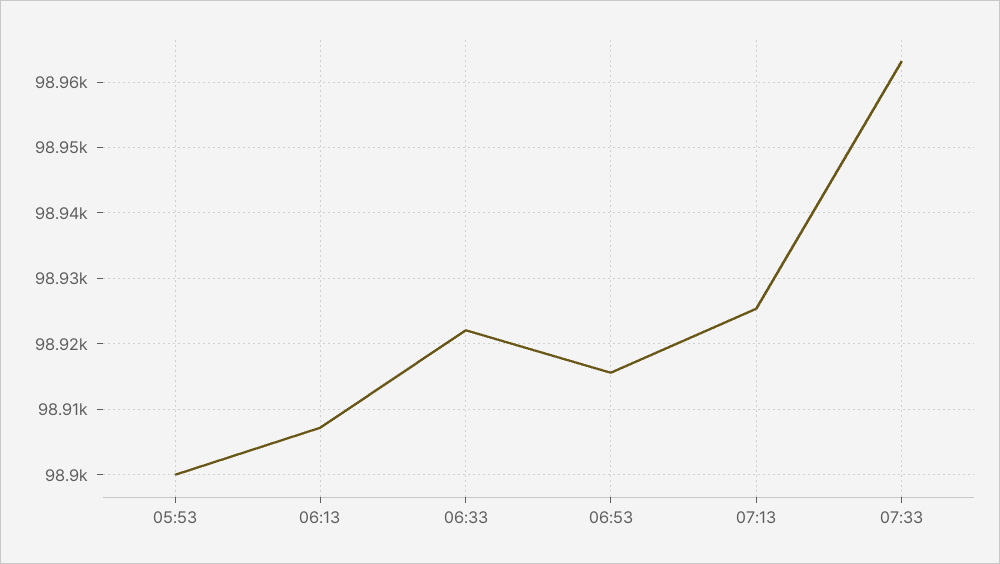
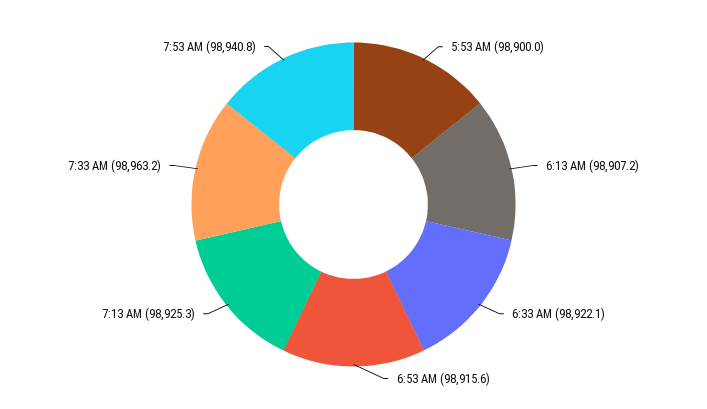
7:53 AM: none -> 98940.8

